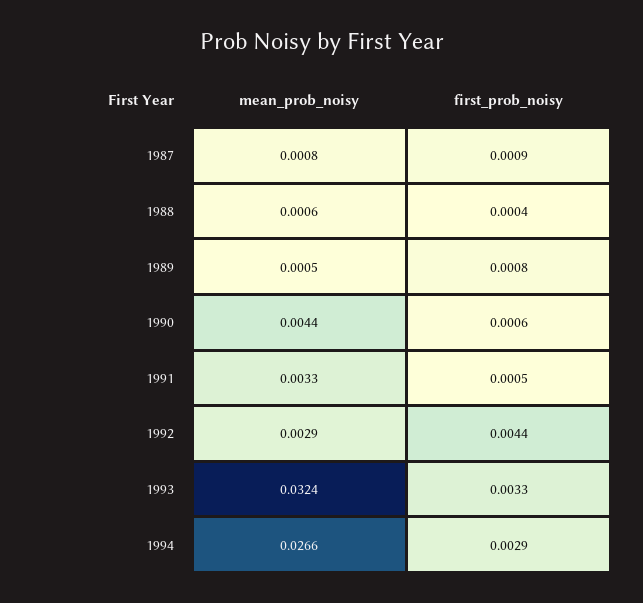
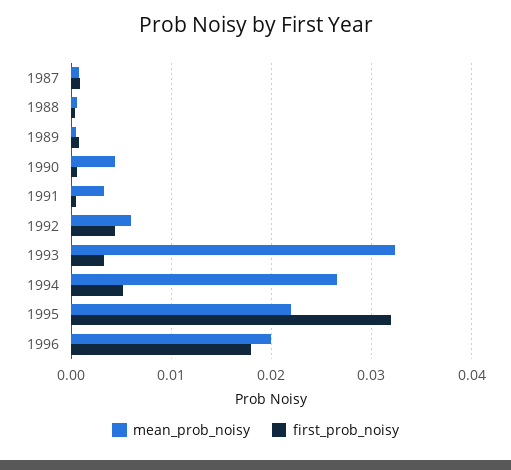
mean_prob_noisy, 1992: 0.0029 -> 0.006
first_prob_noisy, 1994: 0.0029 -> 0.005
mean_prob_noisy, 1995: none -> 0.022
first_prob_noisy, 1995: none -> 0.032
mean_prob_noisy, 1996: none -> 0.02
first_prob_noisy, 1996: none -> 0.018

